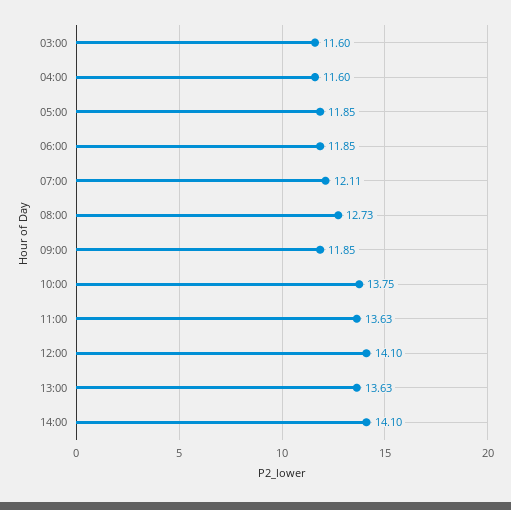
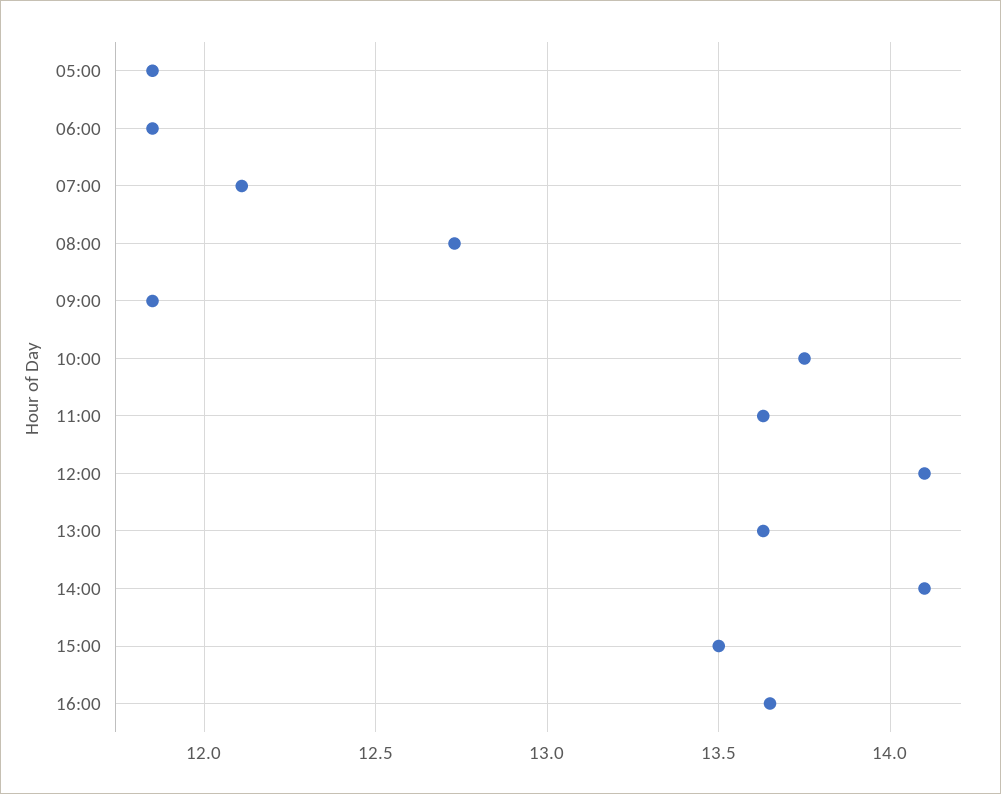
03:00: 11.6 -> none
04:00: 11.6 -> none
15:00: none -> 13.5
16:00: none -> 13.65

